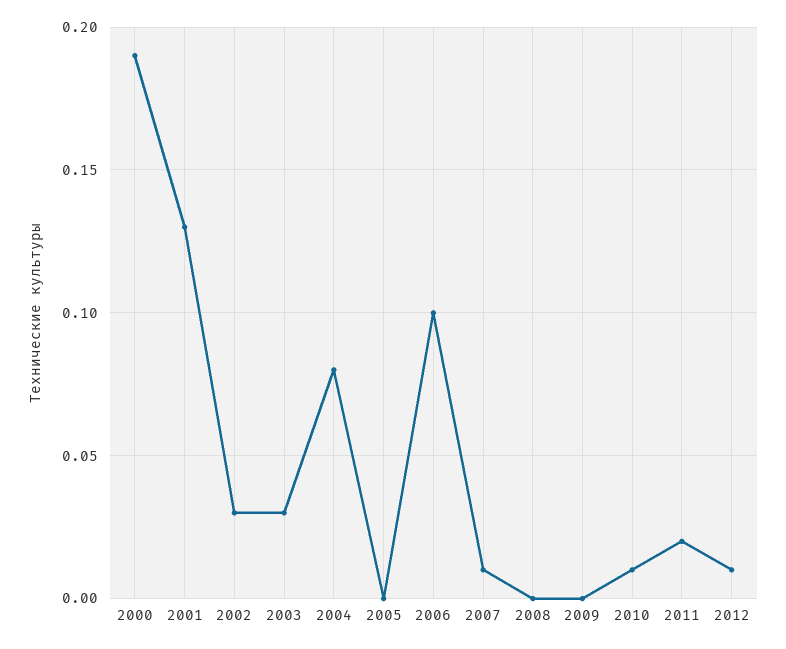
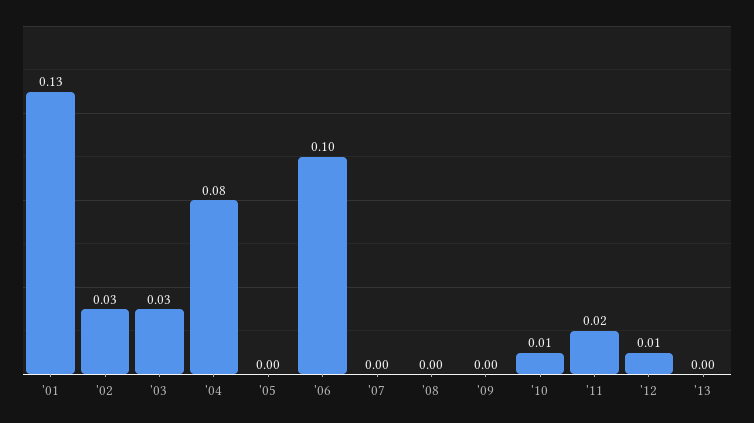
2000: 0.19 -> none
2007: 0.01 -> 0
'13: none -> 0

